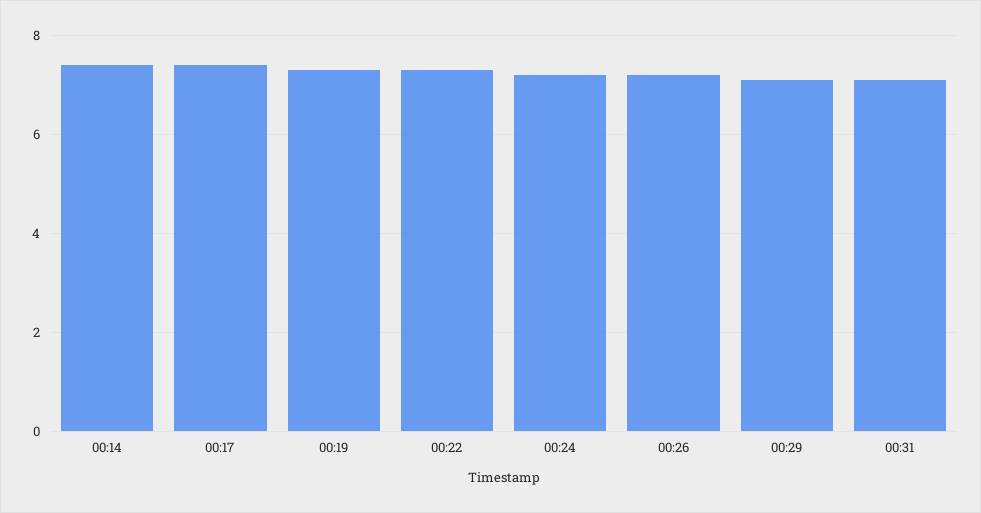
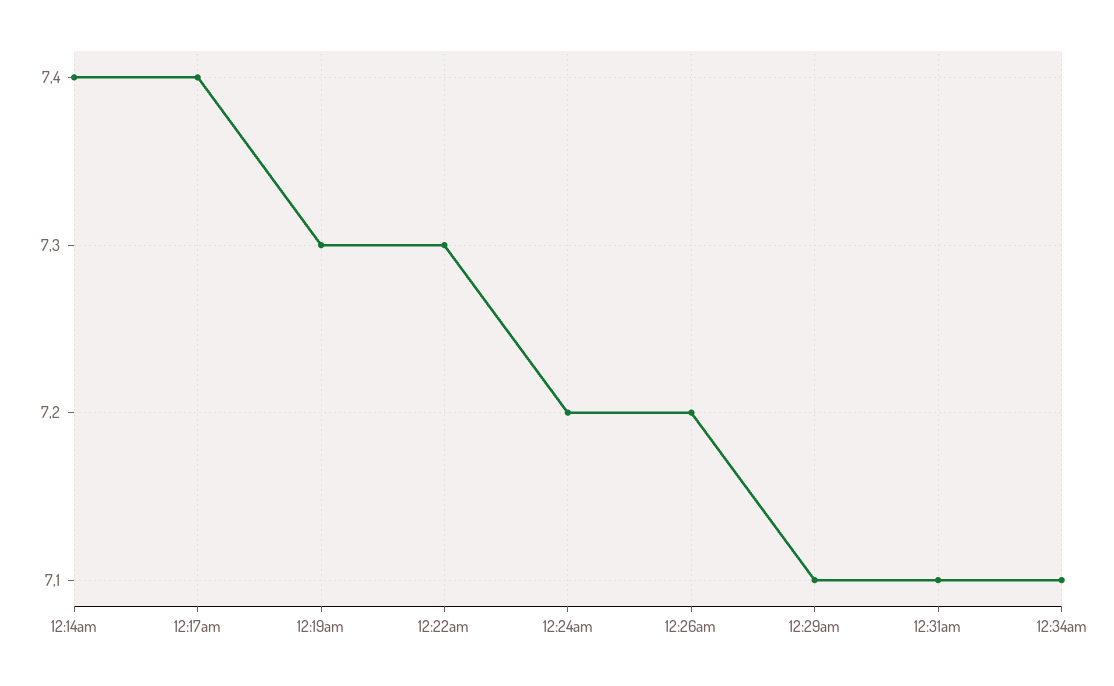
12:34am: none -> 7.1

